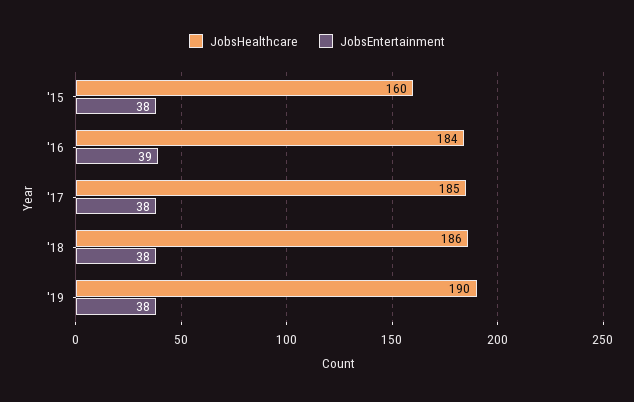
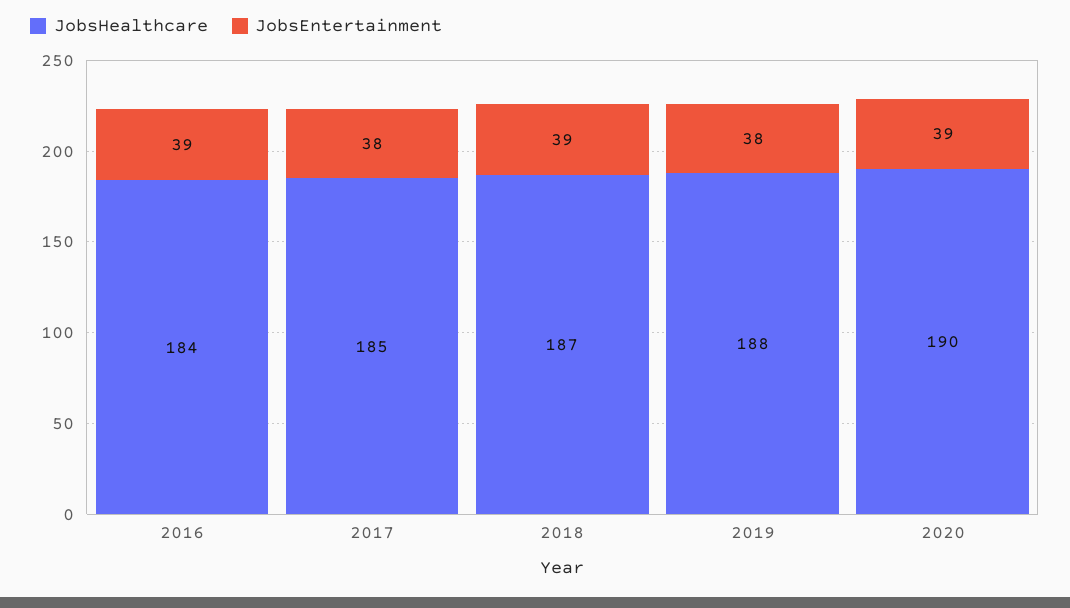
JobsHealthcare, '15: 160 -> none
JobsEntertainment, '15: 38 -> none
JobsHealthcare, '18: 186 -> 187
JobsEntertainment, '18: 38 -> 39
JobsHealthcare, '19: 190 -> 188
JobsHealthcare, 2020: none -> 190
JobsEntertainment, 2020: none -> 39

